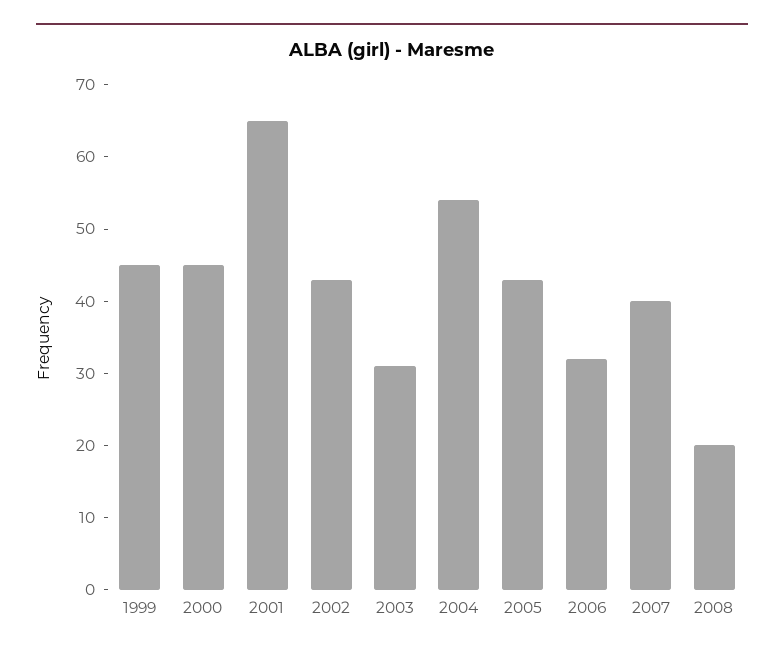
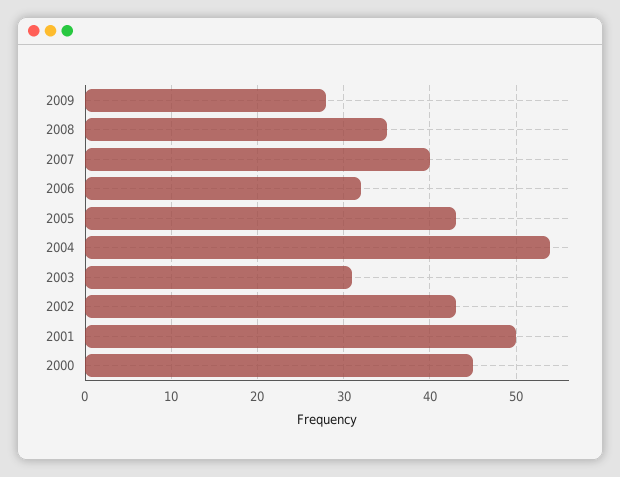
1999: 45 -> none
2001: 65 -> 50
2008: 20 -> 35
2009: none -> 28

